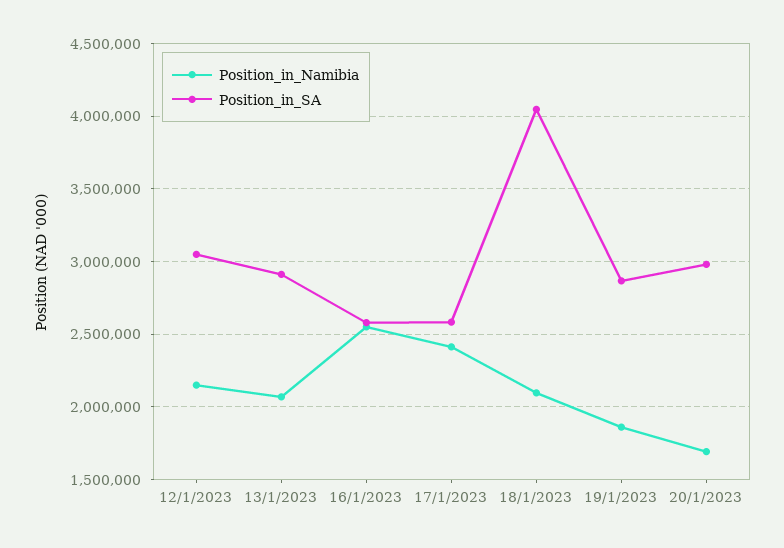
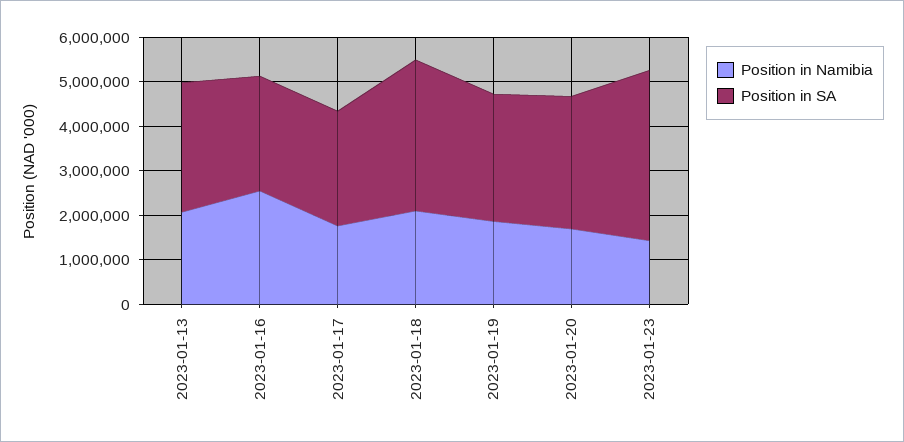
Position_in_Namibia, 12/1/2023: 2150000 -> none
Position_in_SA, 12/1/2023: 3050000 -> none
Position_in_Namibia, 17/1/2023: 2400000 -> 1800000
Position_in_SA, 18/1/2023: 4050000 -> 3400000
Position_in_Namibia, 2023-01-23: none -> 1400000
Position_in_SA, 2023-01-23: none -> 3800000

